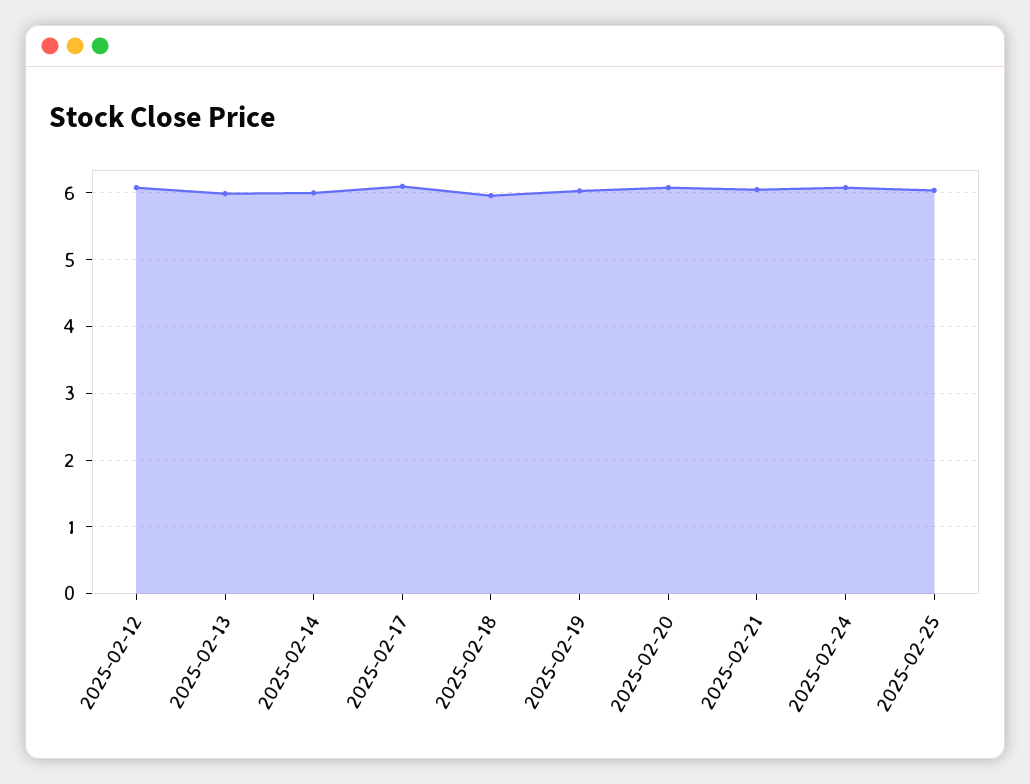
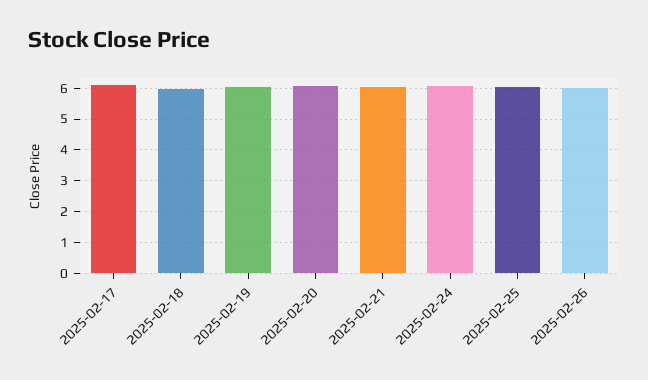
2025-02-12: 6.1 -> none
2025-02-13: 6 -> none
2025-02-14: 6 -> none
2025-02-26: none -> 6

